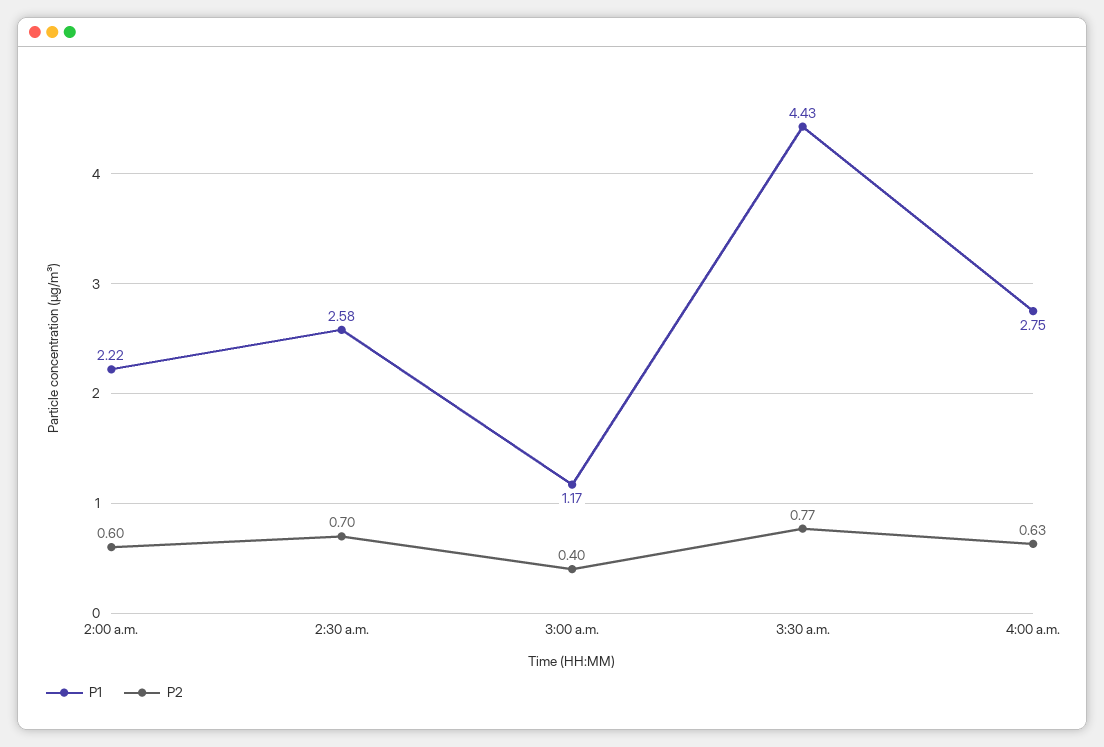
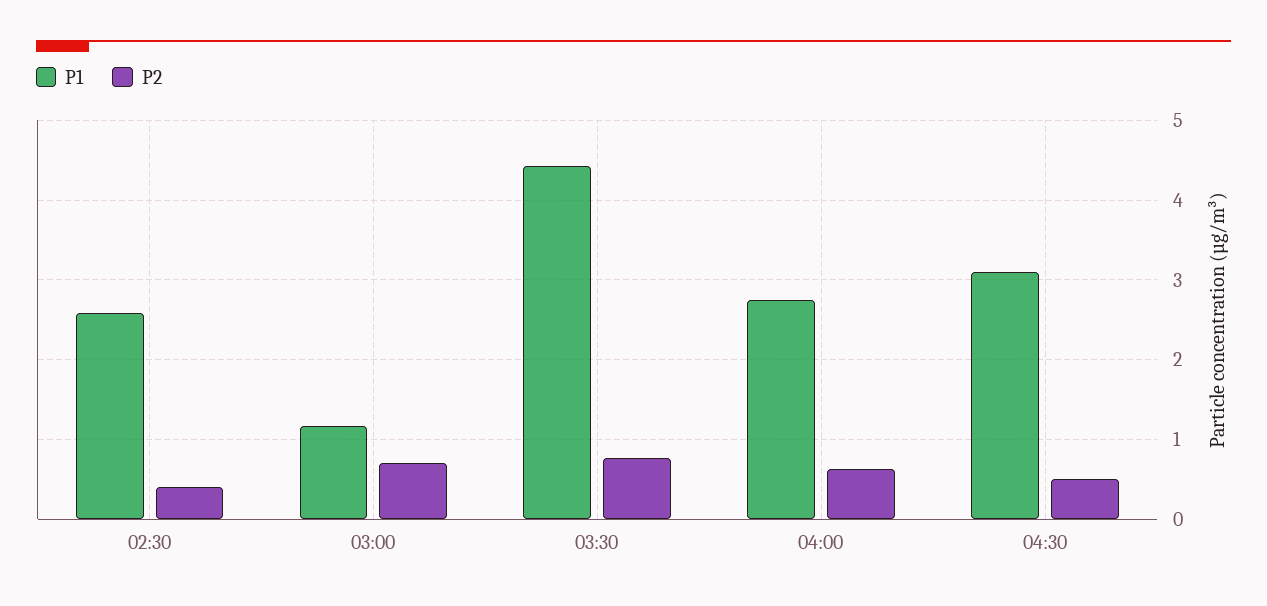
P1, 2:00 a.m.: 2.22 -> none
P2, 2:00 a.m.: 0.6 -> none
P2, 2:30 a.m.: 0.7 -> 0.4
P2, 3:00 a.m.: 0.4 -> 0.7
P1, 04:30: none -> 3.1
P2, 04:30: none -> 0.5

